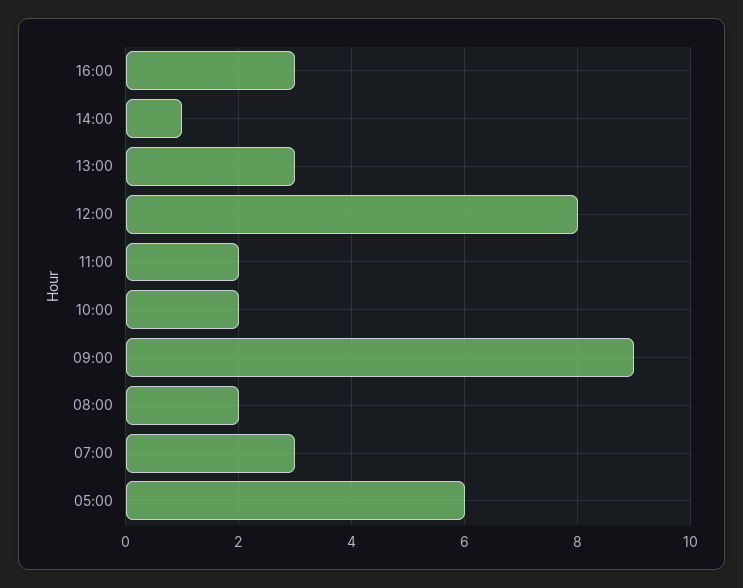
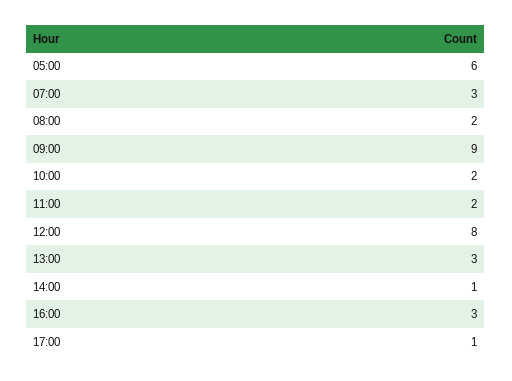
17:00: none -> 1

